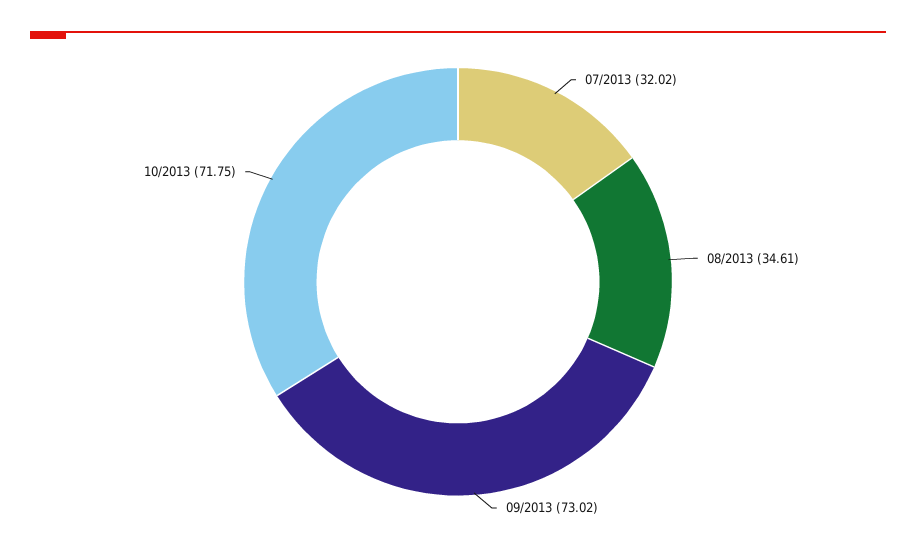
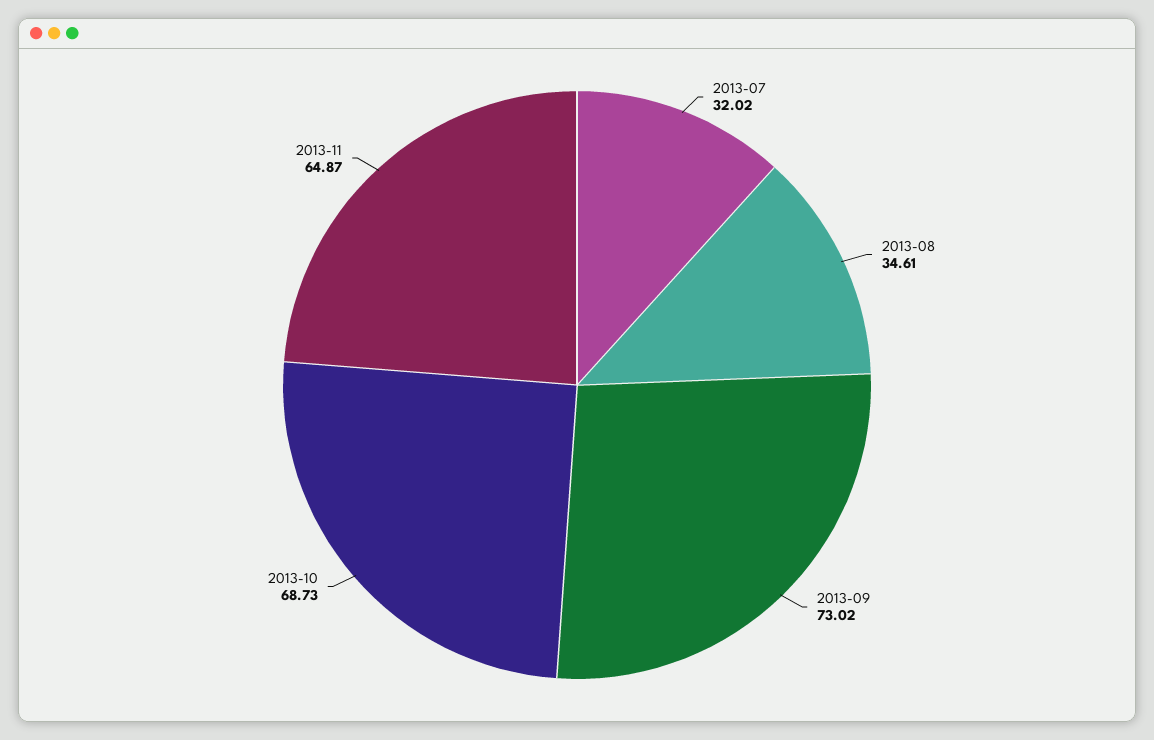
10/2013: 71.75 -> 68.73
2013-11: none -> 64.87

